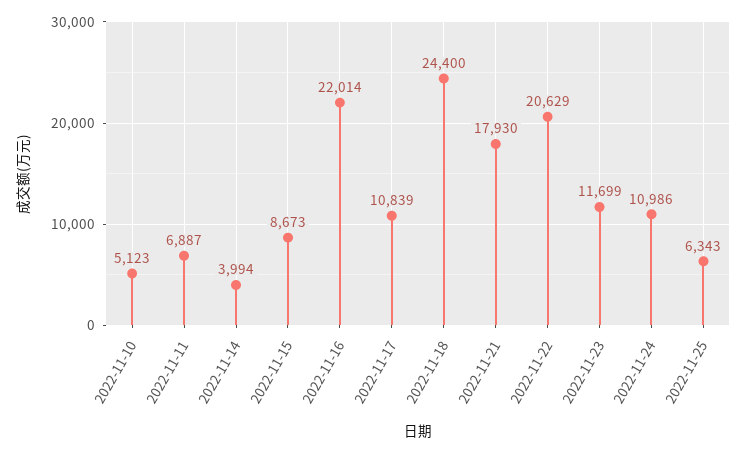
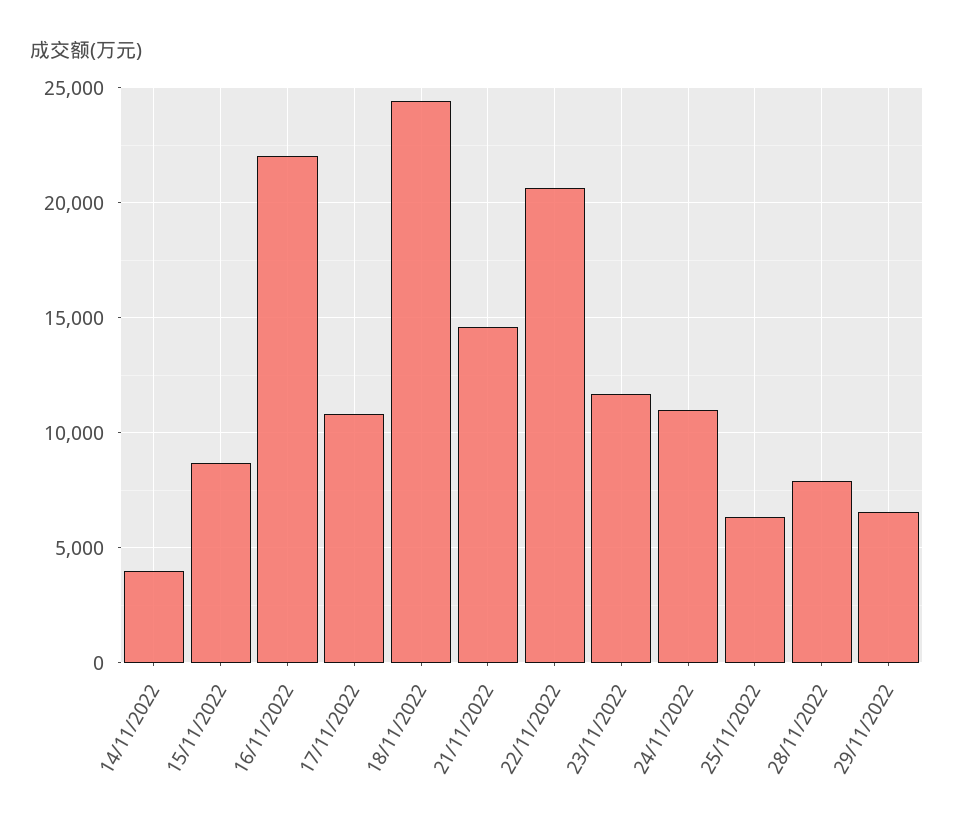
2022-11-10: 5123 -> none
2022-11-11: 6887 -> none
2022-11-21: 17930 -> 14500
28/11/2022: none -> 8000
29/11/2022: none -> 6500

